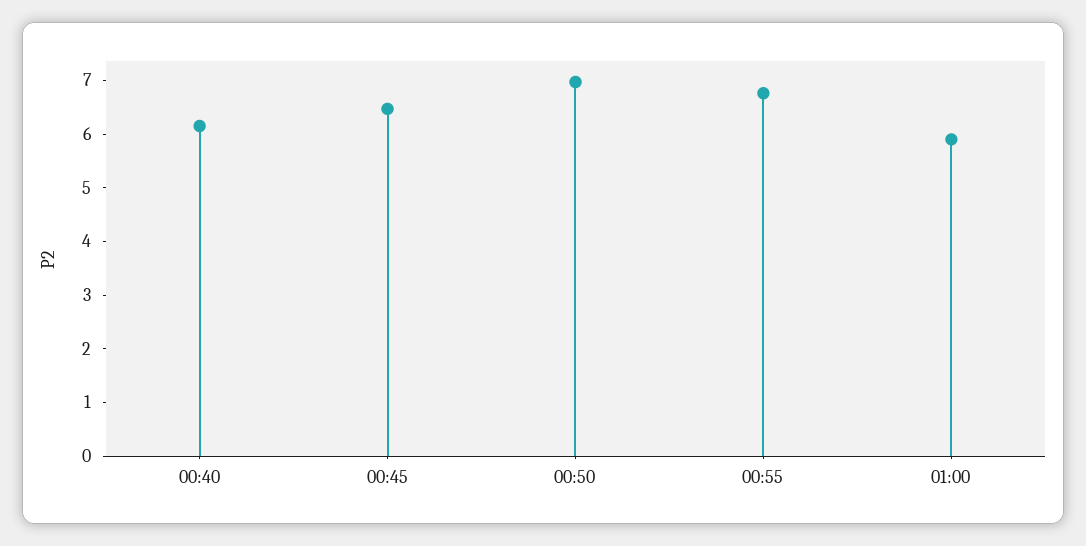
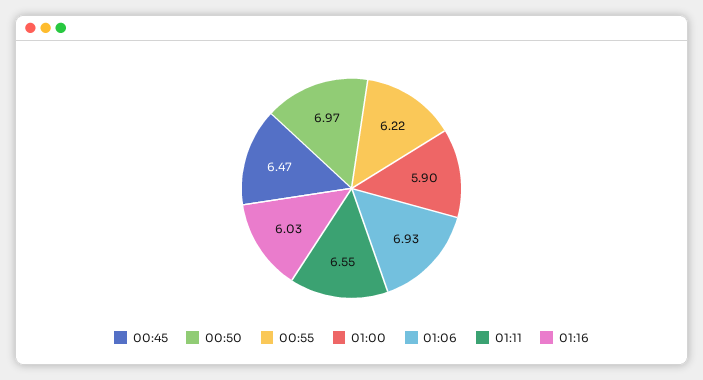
00:40: 6.2 -> none
00:55: 6.8 -> 6.22
01:06: none -> 6.93
01:11: none -> 6.55
01:16: none -> 6.03

